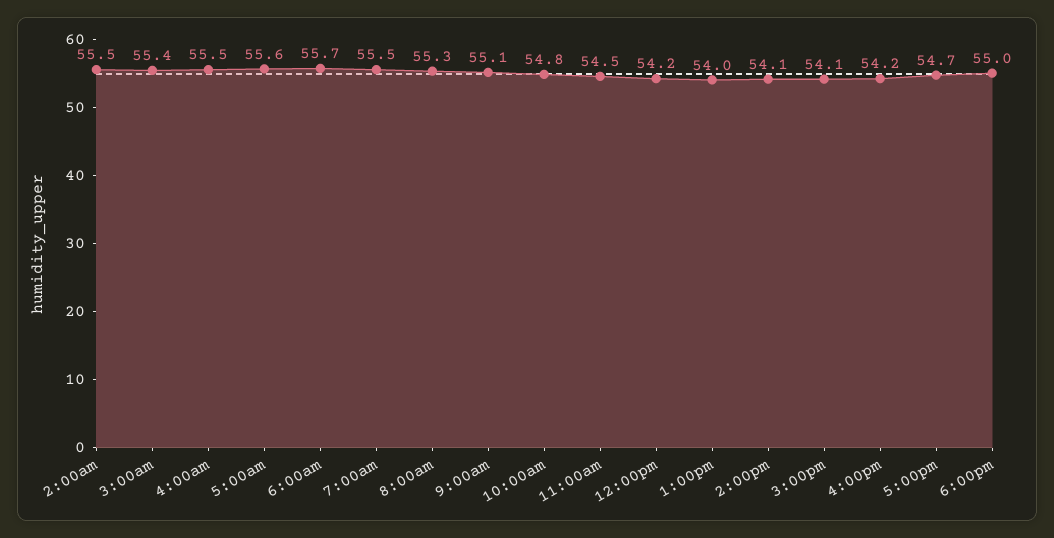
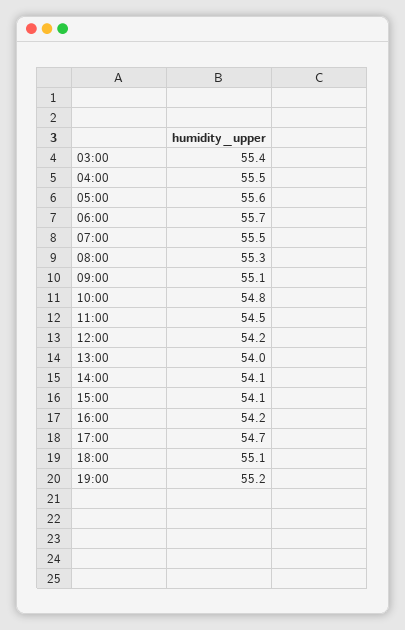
2:00am: 55.5 -> none
6:00pm: 55 -> 55.1
19:00: none -> 55.2

